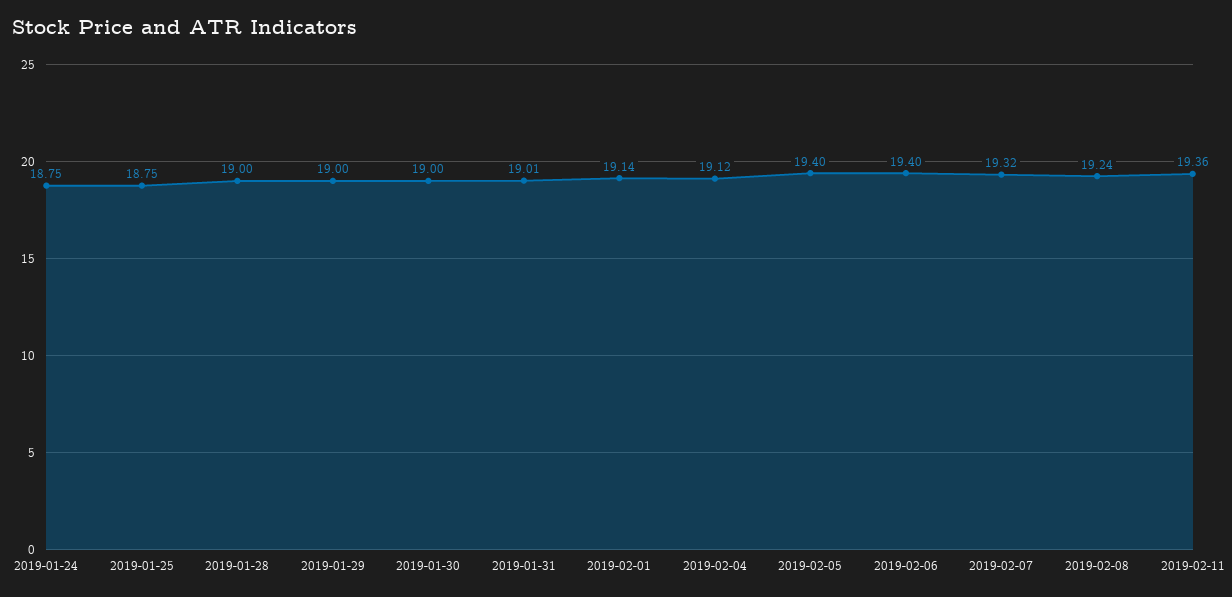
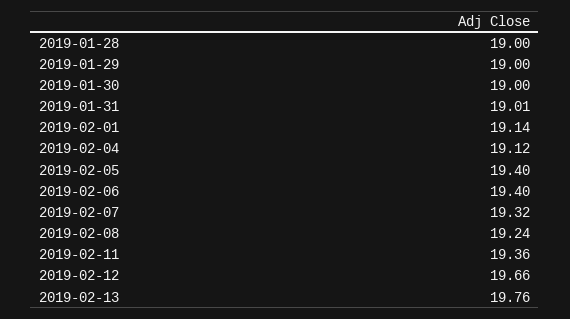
2019-01-24: 18.75 -> none
2019-01-25: 18.75 -> none
2019-02-12: none -> 19.66
2019-02-13: none -> 19.76

